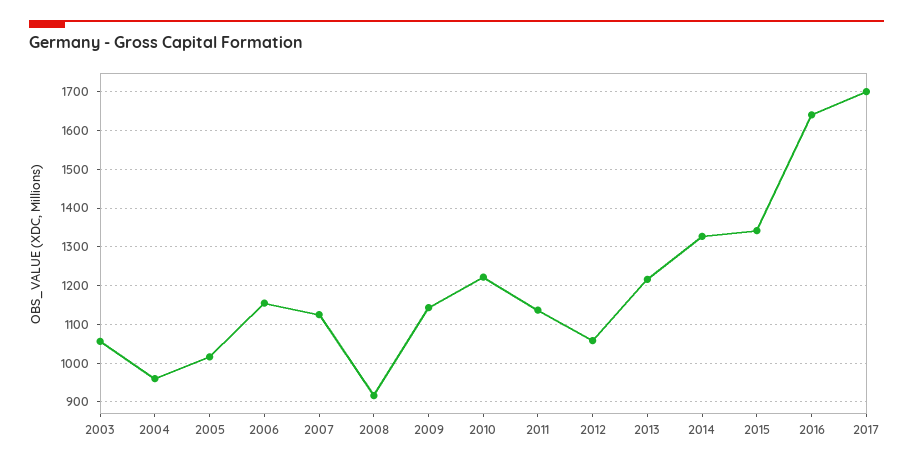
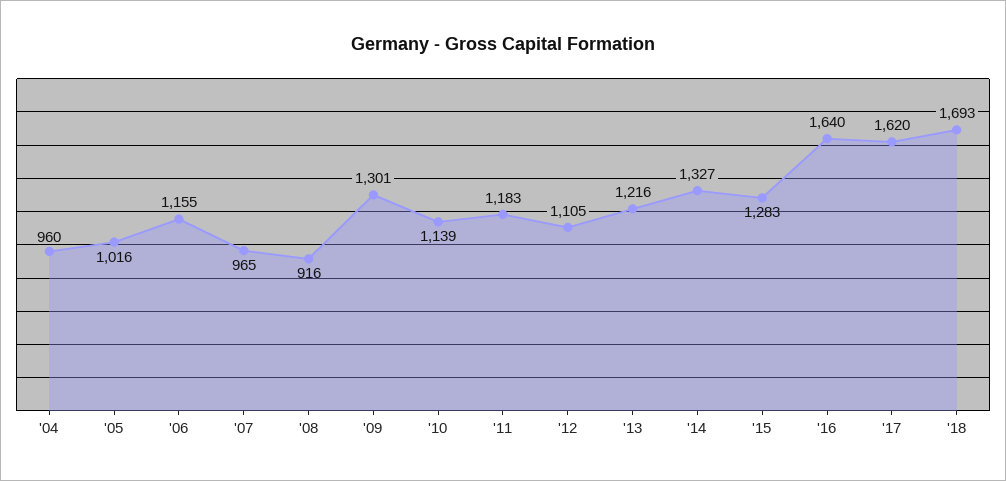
2003: 1060 -> none
2007: 1120 -> 965
2009: 1140 -> 1301
2010: 1220 -> 1139
2011: 1140 -> 1183
2012: 1060 -> 1105
2015: 1340 -> 1283
2017: 1700 -> 1620
'18: none -> 1693

